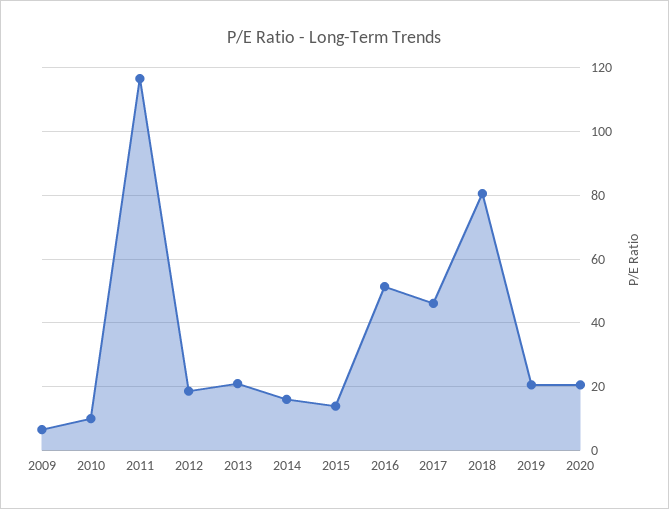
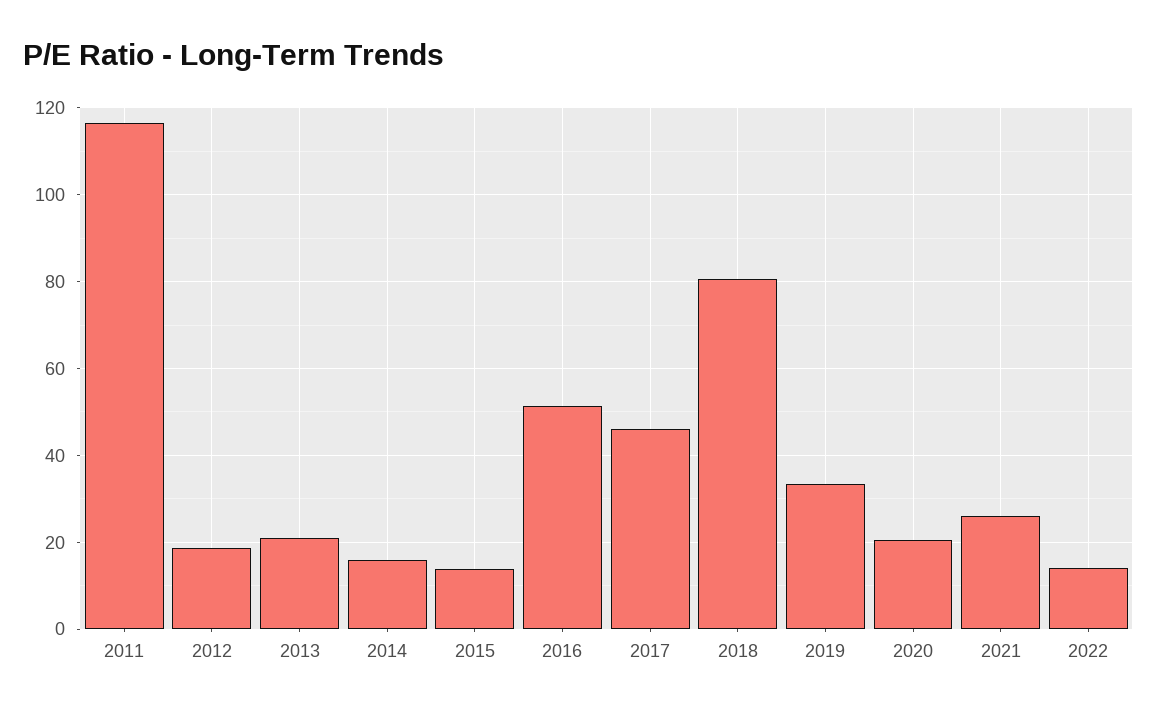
2009: 6 -> none
2010: 10 -> none
2019: 20 -> 34
2021: none -> 26
2022: none -> 14

